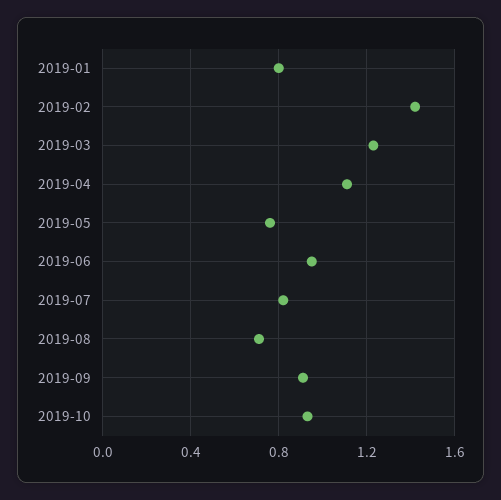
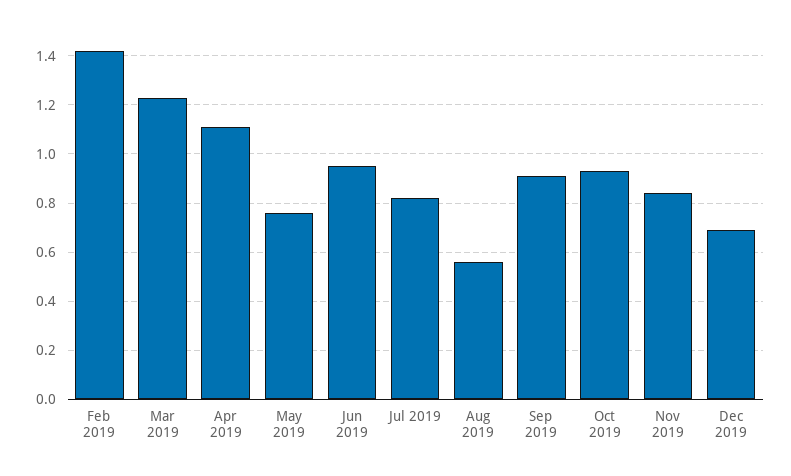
2019-01: 0.8 -> none
2019-08: 0.7 -> 0.55
Nov 2019: none -> 0.85
Dec 2019: none -> 0.7

